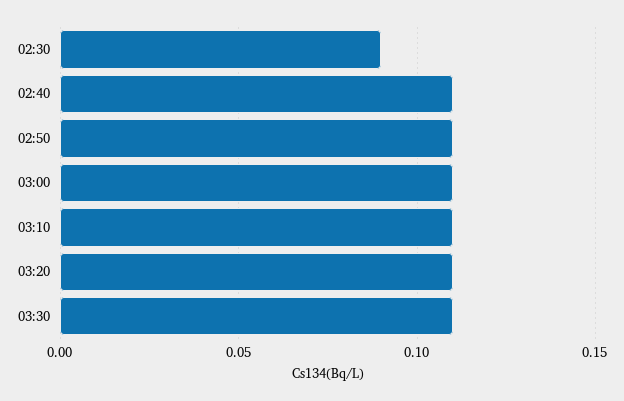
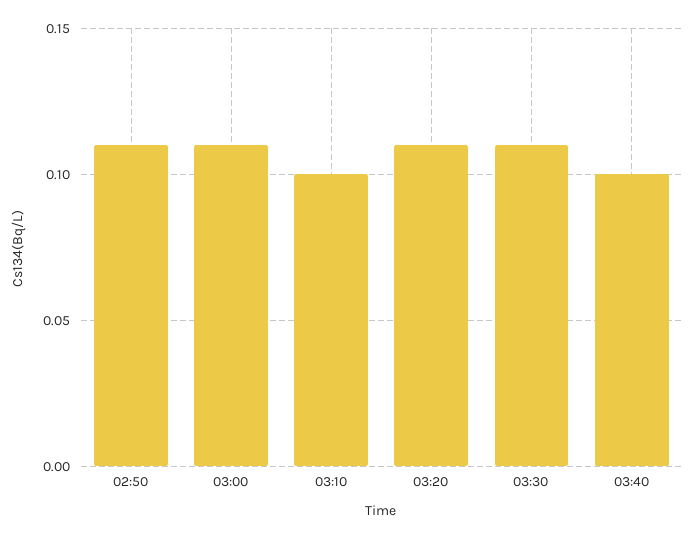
02:30: 0.09 -> none
02:40: 0.11 -> none
03:10: 0.11 -> 0.1
03:40: none -> 0.1

